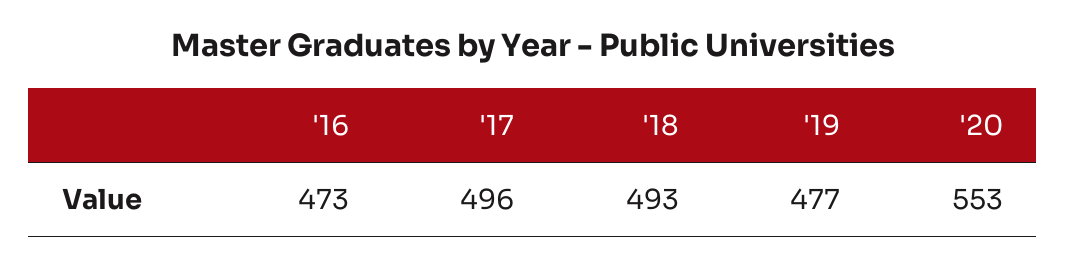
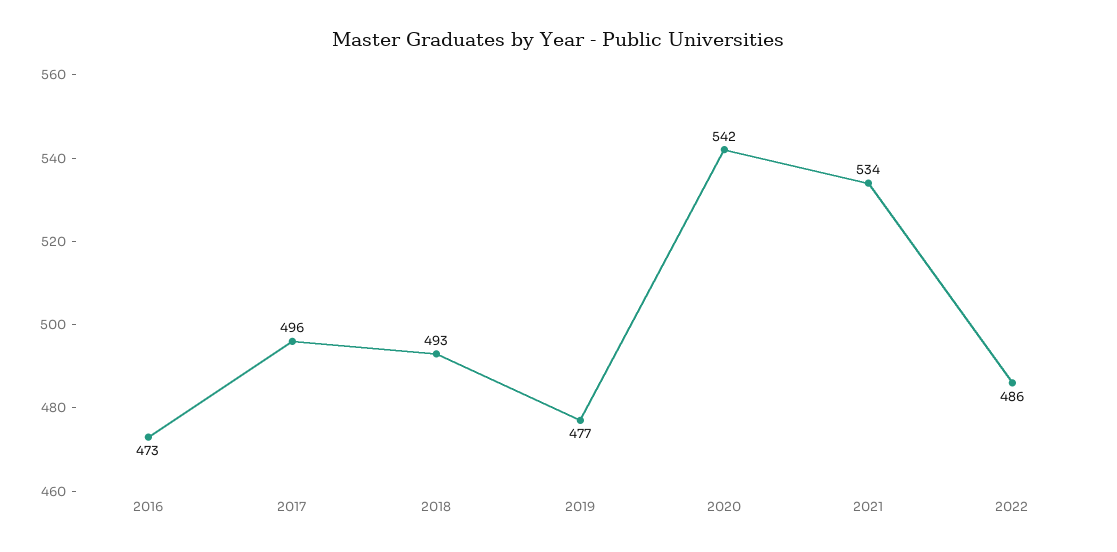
'20: 553 -> 542
2021: none -> 534
2022: none -> 486

